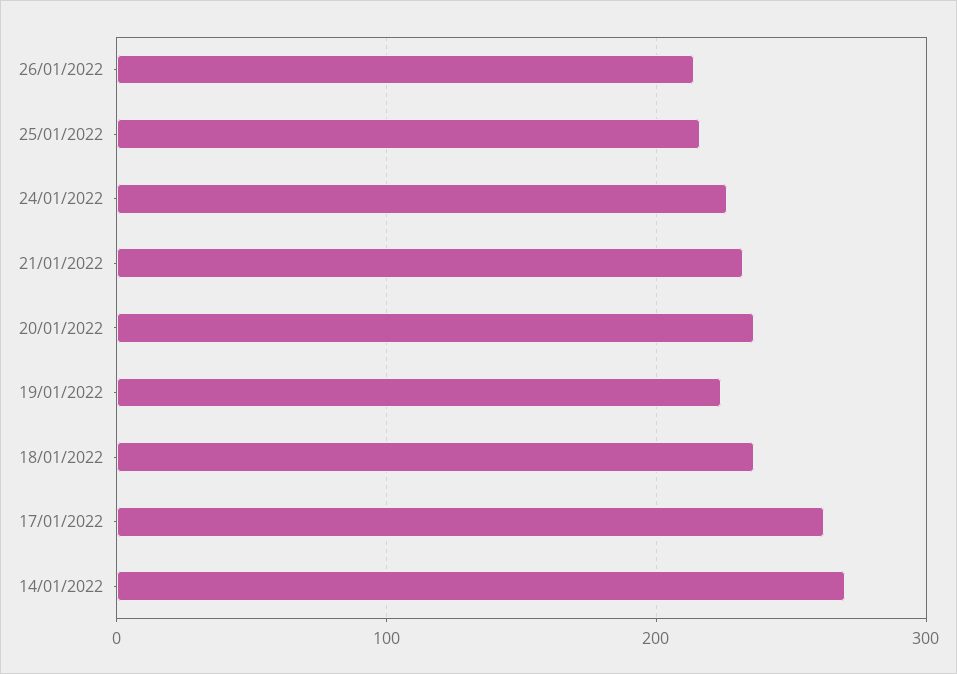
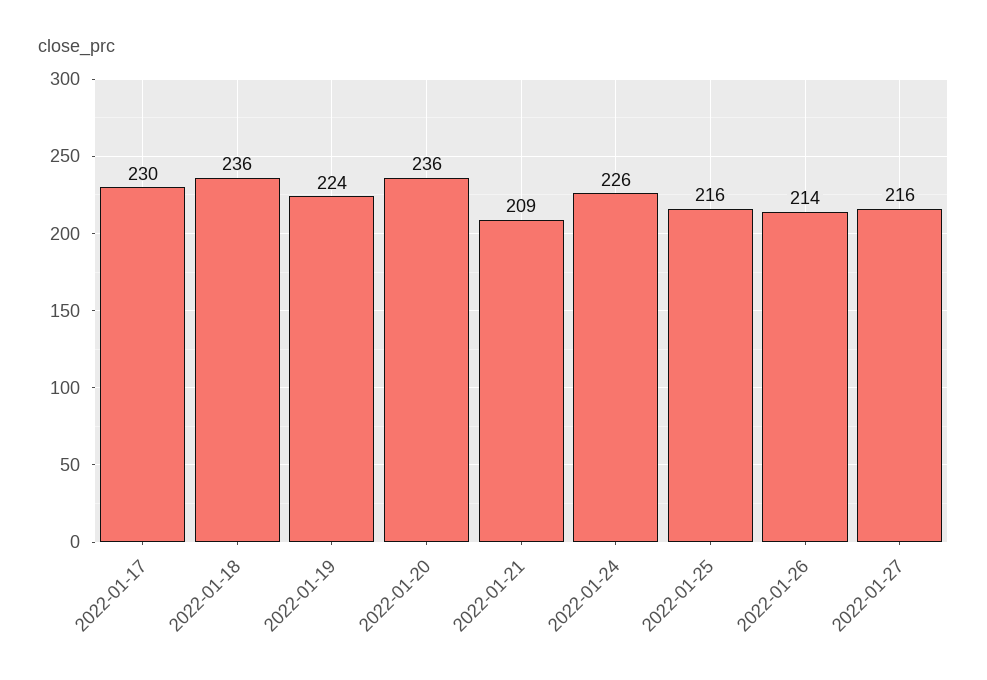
21/01/2022: 230 -> 209
17/01/2022: 260 -> 230
14/01/2022: 270 -> none
2022-01-27: none -> 216

